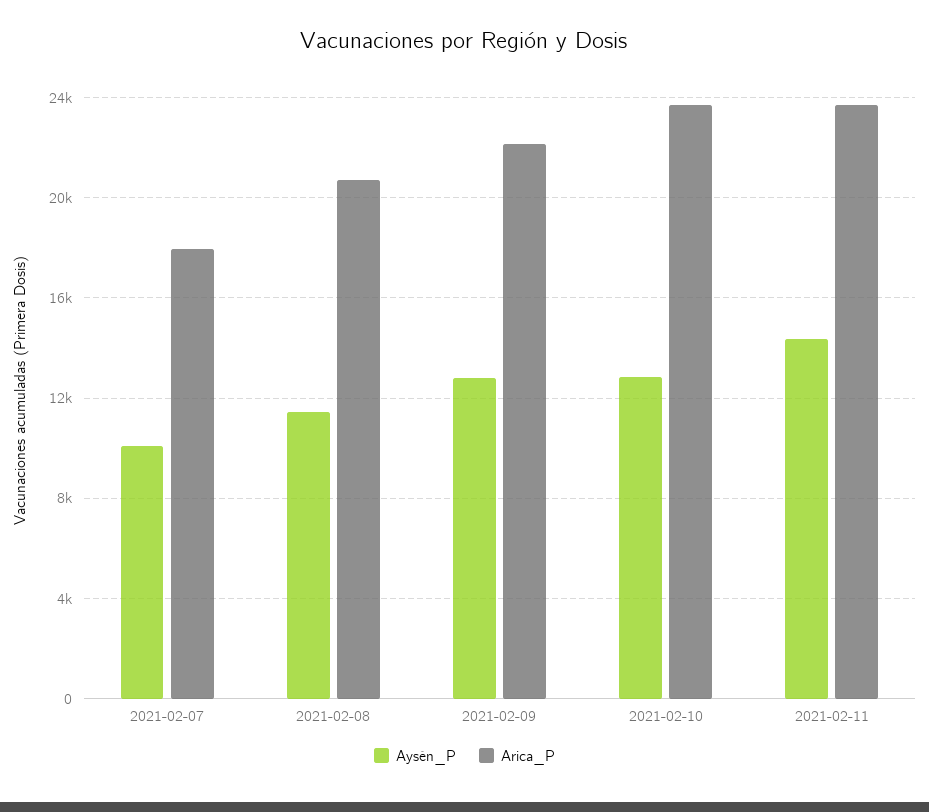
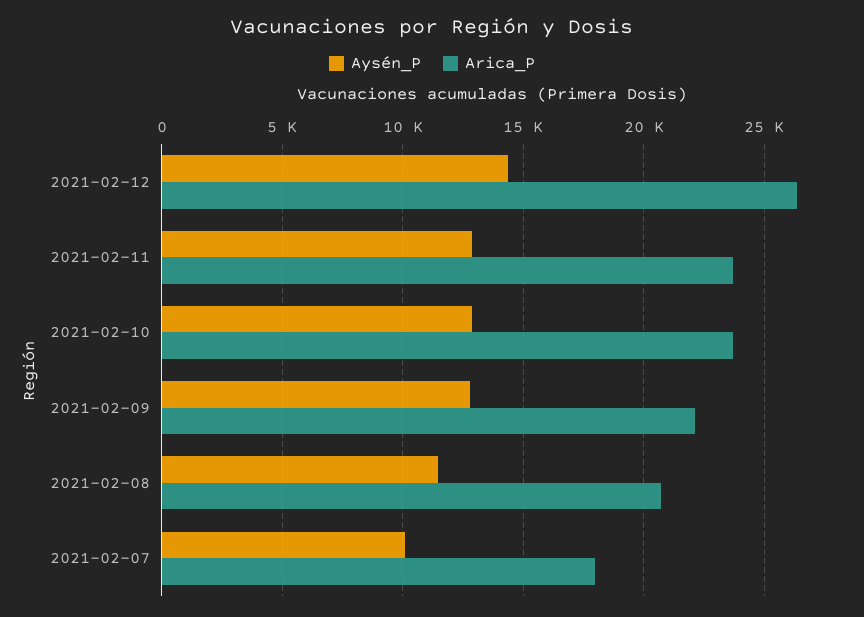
Aysén_P, 2021-02-11: 14500 -> 13000
Aysén_P, 2021-02-12: none -> 14500
Arica_P, 2021-02-12: none -> 26500

